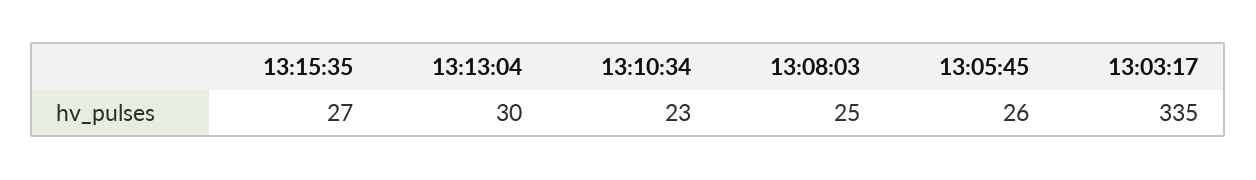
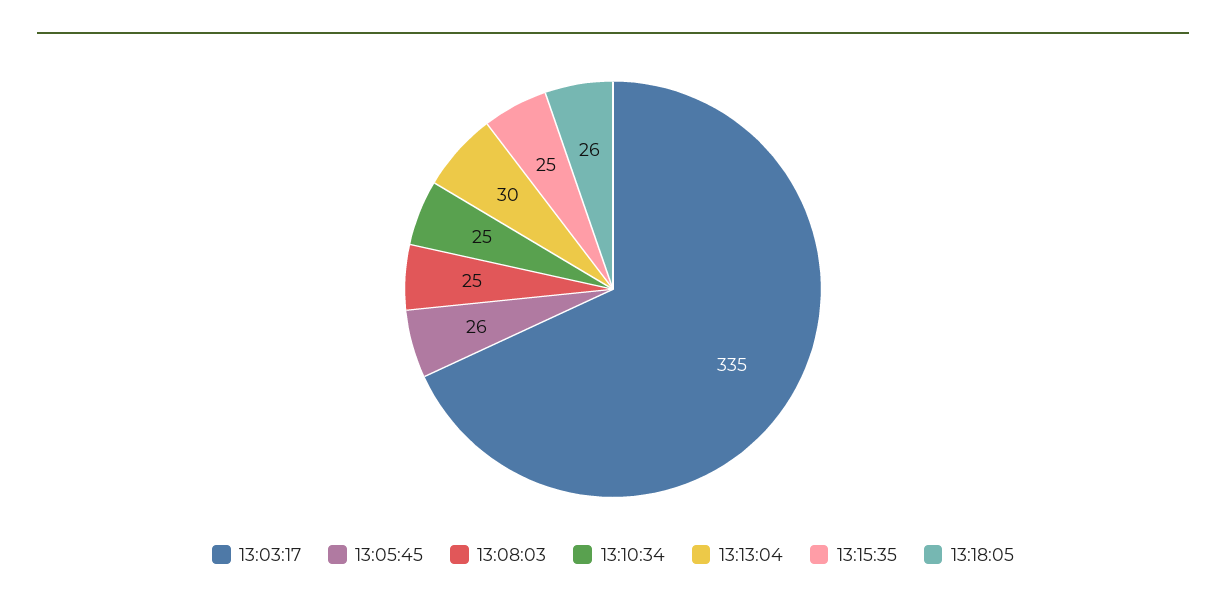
13:15:35: 27 -> 25
13:10:34: 23 -> 25
13:18:05: none -> 26

